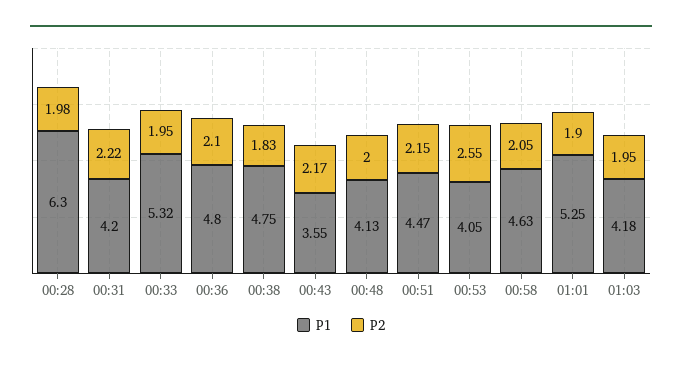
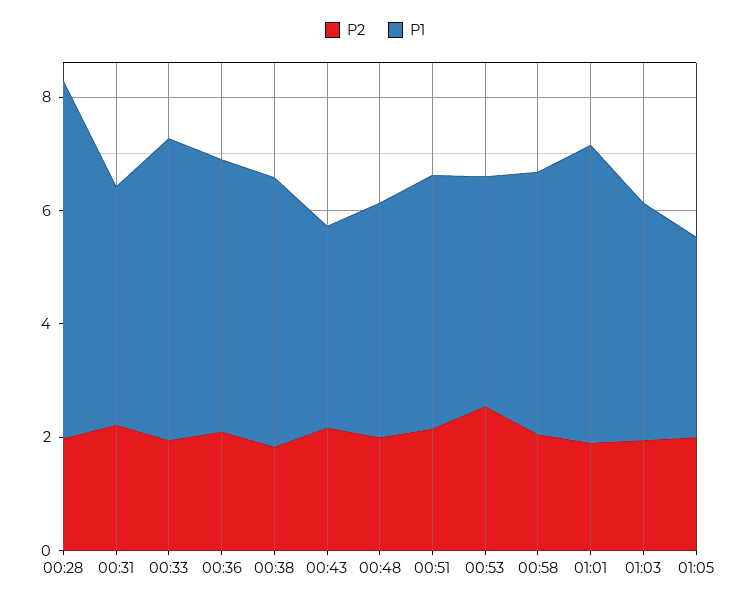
P2, 01:05: none -> 2
P1, 01:05: none -> 3.5

